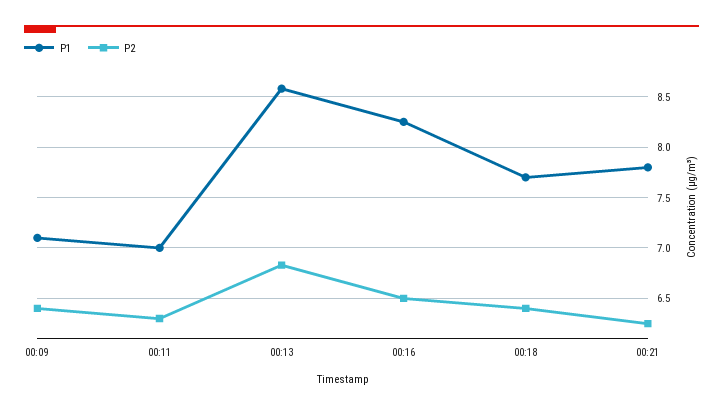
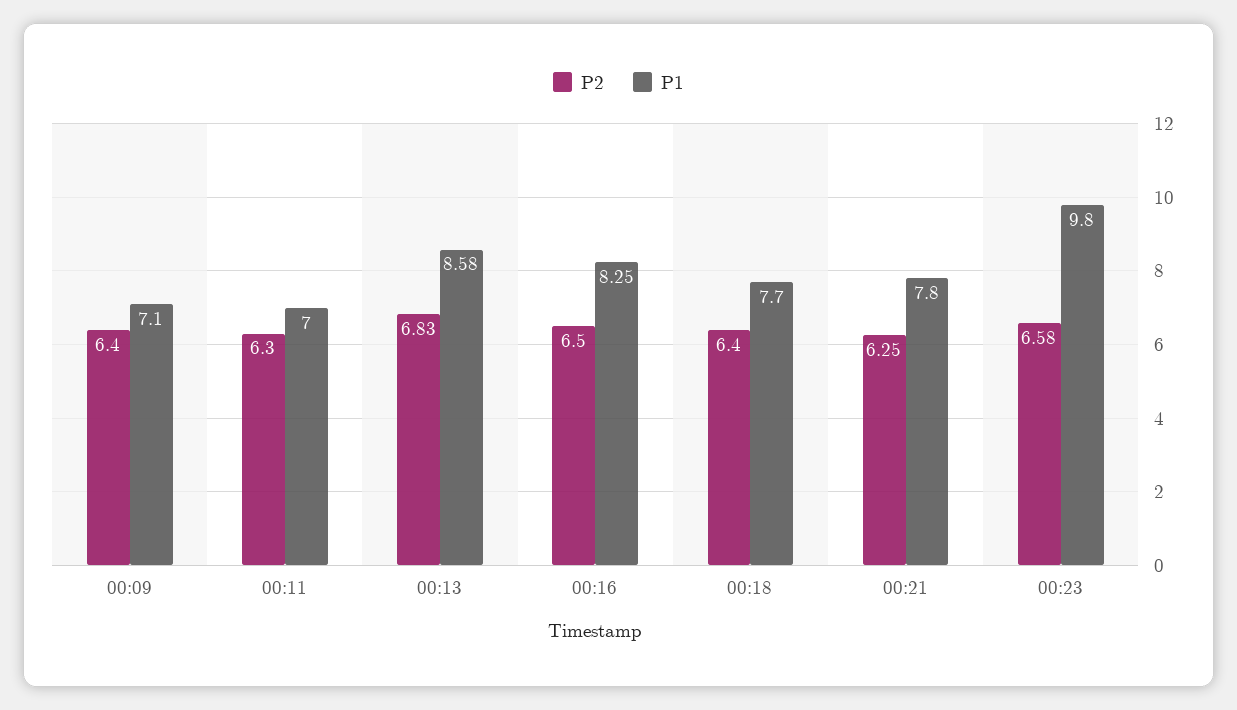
P2, 00:23: none -> 6.58
P1, 00:23: none -> 9.8

